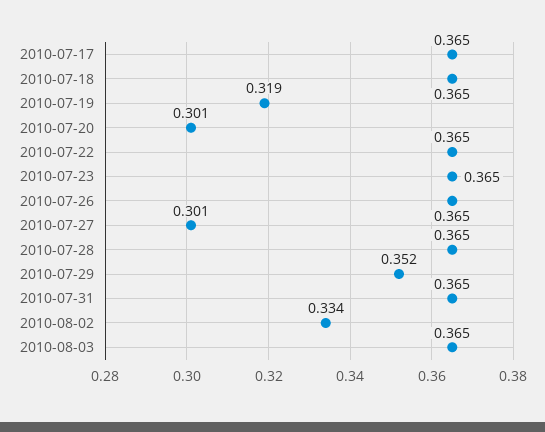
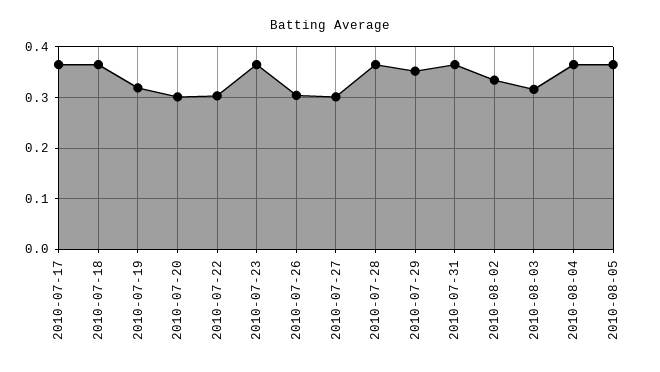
2010-07-22: 0.365 -> 0.3
2010-07-26: 0.365 -> 0.3
2010-08-03: 0.365 -> 0.32
2010-08-04: none -> 0.36
2010-08-05: none -> 0.36

